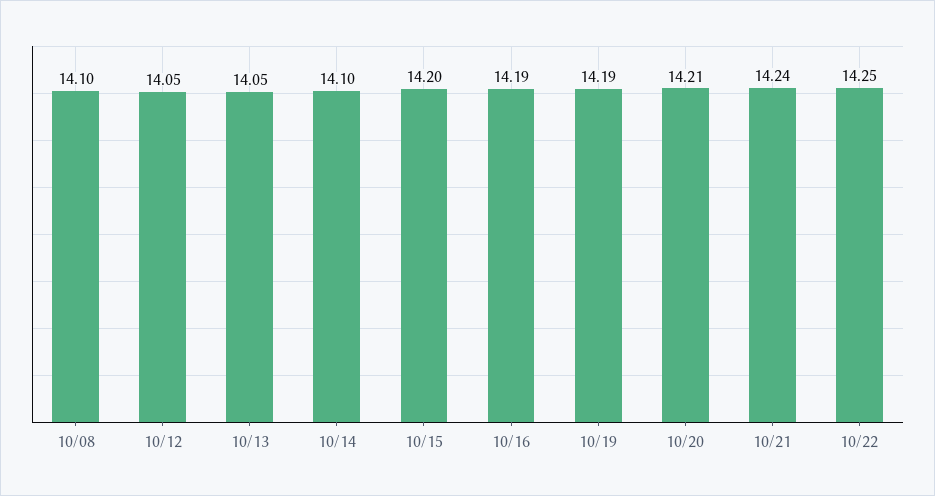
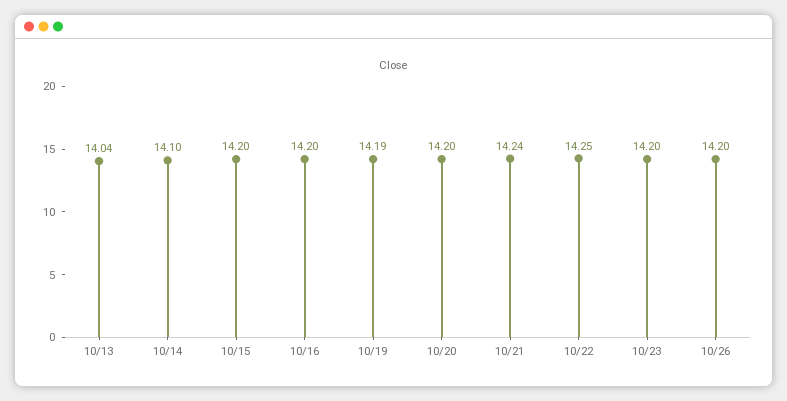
10/08: 14.1 -> none
10/12: 14.05 -> none
10/13: 14.05 -> 14.04
10/16: 14.19 -> 14.2
10/20: 14.21 -> 14.2
10/23: none -> 14.2
10/26: none -> 14.2

